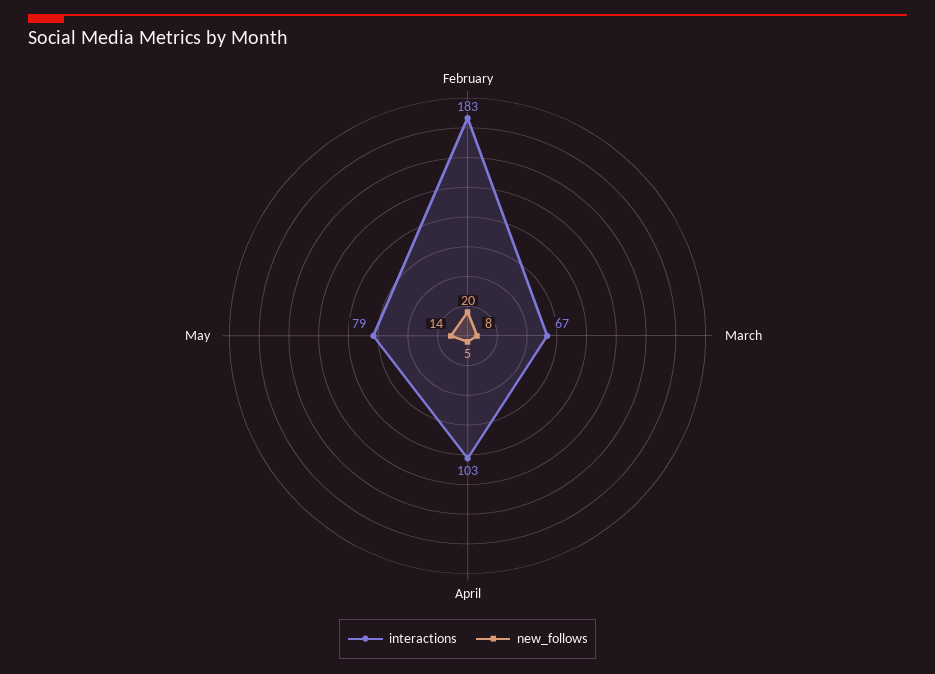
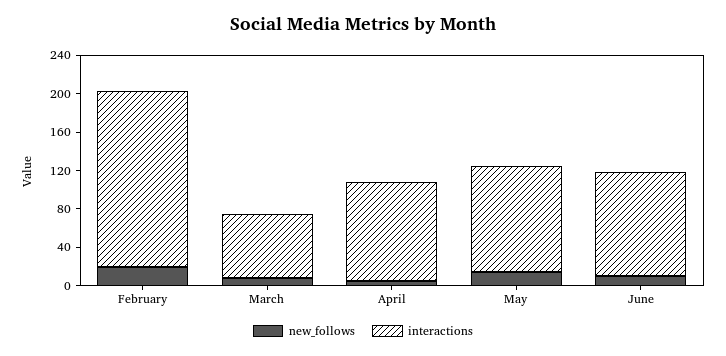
interactions, May: 79 -> 110
new_follows, June: none -> 10
interactions, June: none -> 110

